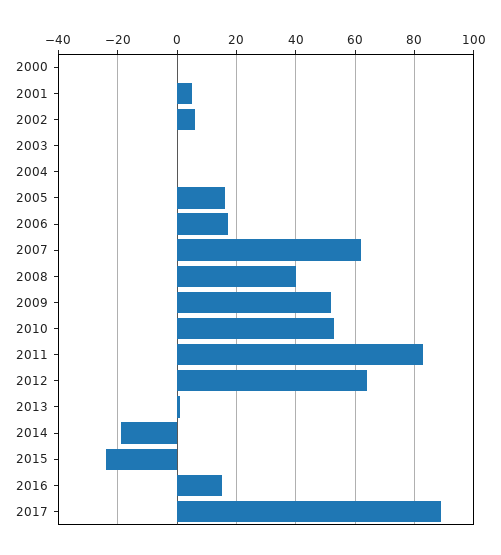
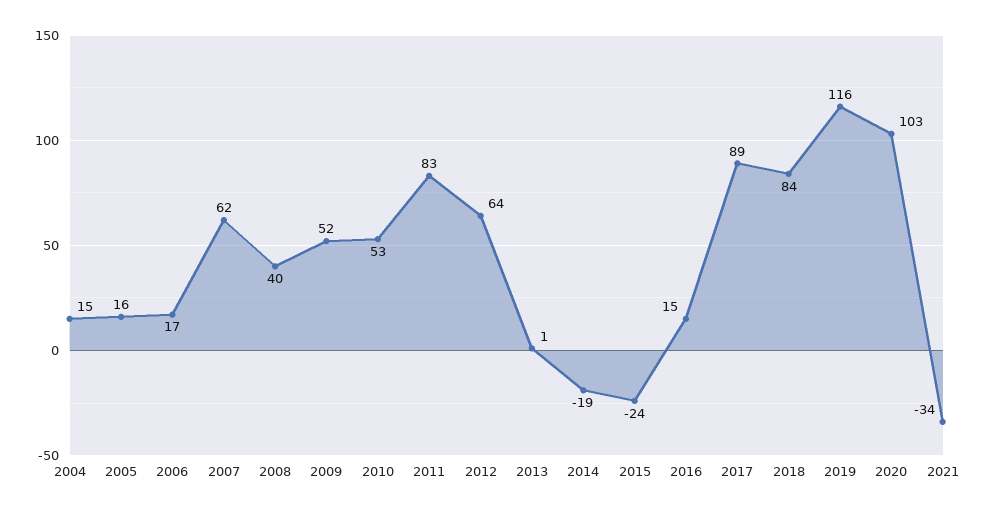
2000: 0 -> none
2001: 5 -> none
2002: 5 -> none
2003: 0 -> none
2004: 0 -> 15
2018: none -> 84
2019: none -> 116
2020: none -> 103
2021: none -> -34

